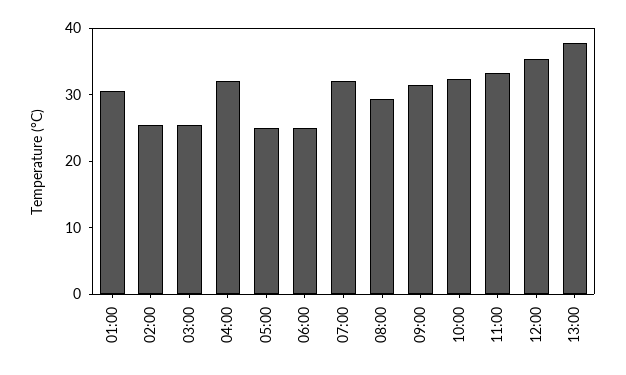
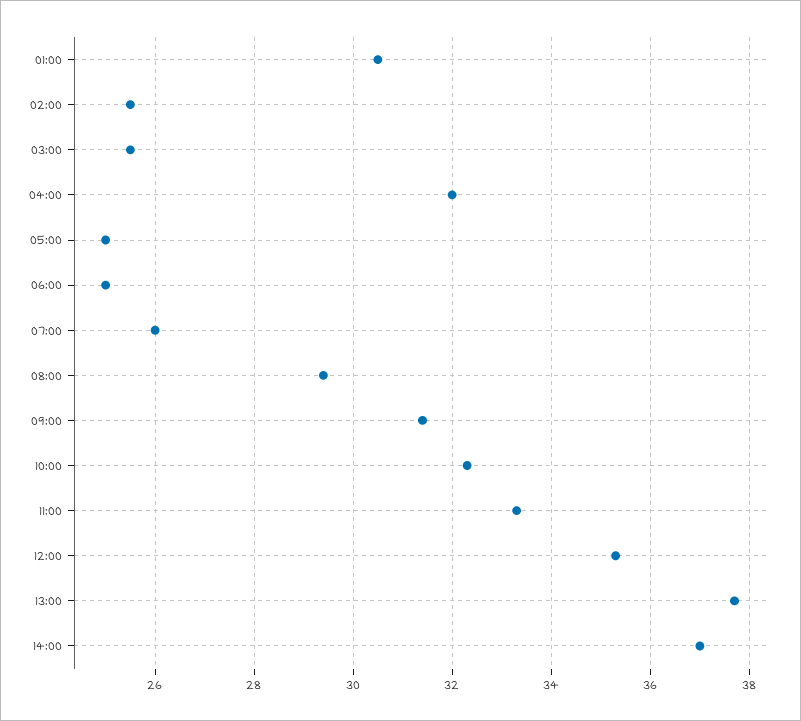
07:00: 32 -> 26
14:00: none -> 37

